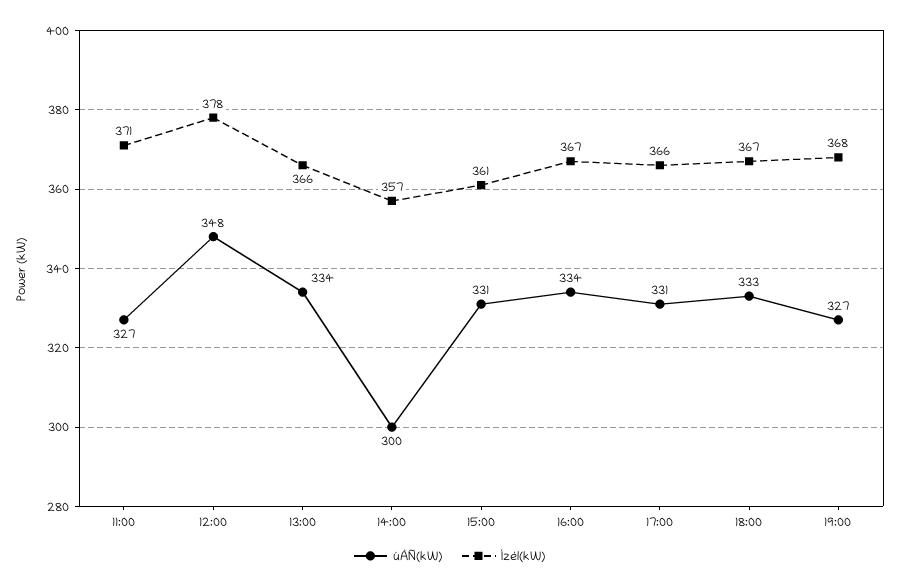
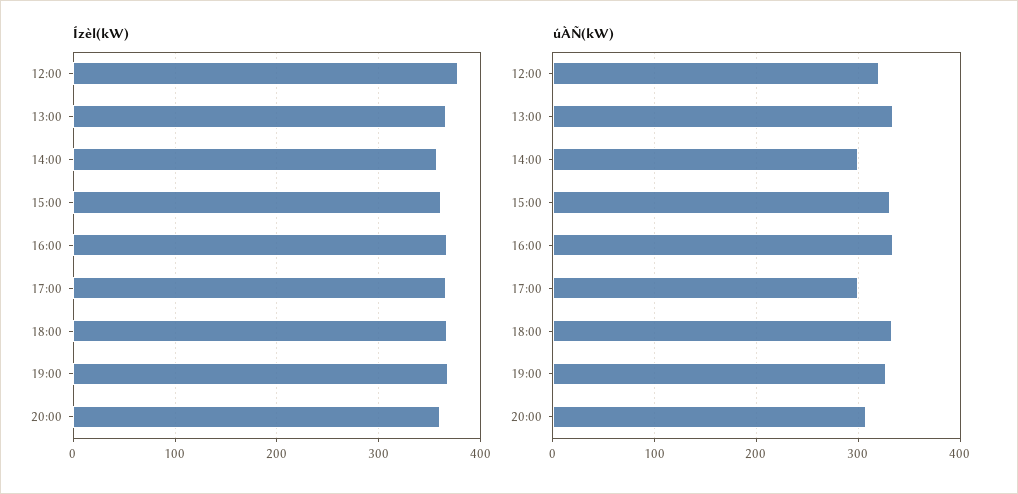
úÀÑ(kW), 11:00: 327 -> none
Ízèl(kW), 11:00: 371 -> none
úÀÑ(kW), 12:00: 348 -> 320
úÀÑ(kW), 17:00: 331 -> 300
Ízèl(kW), 20:00: none -> 360
úÀÑ(kW), 20:00: none -> 310

